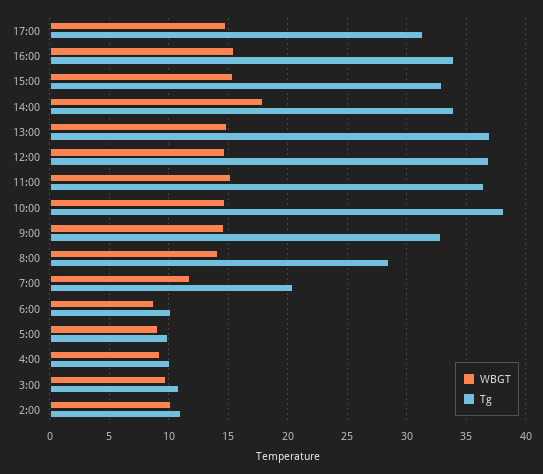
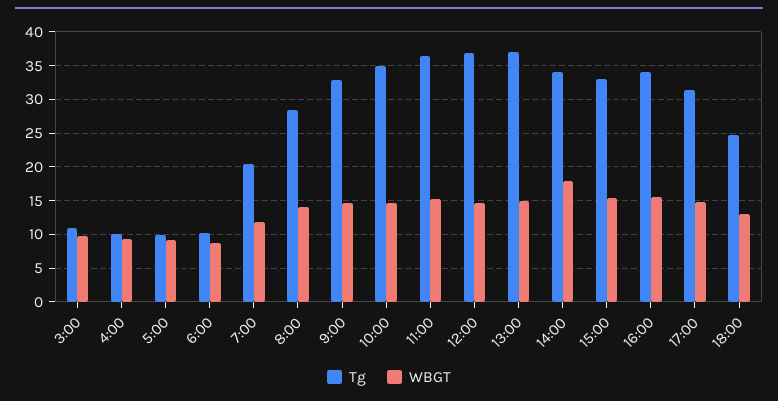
Tg, 10:00: 38 -> 35
WBGT, 2:00: 10 -> none
Tg, 2:00: 11 -> none
Tg, 18:00: none -> 25
WBGT, 18:00: none -> 13

